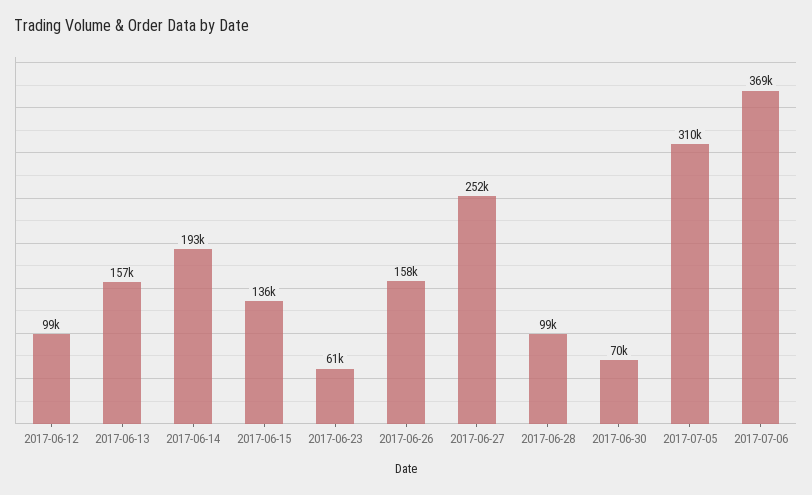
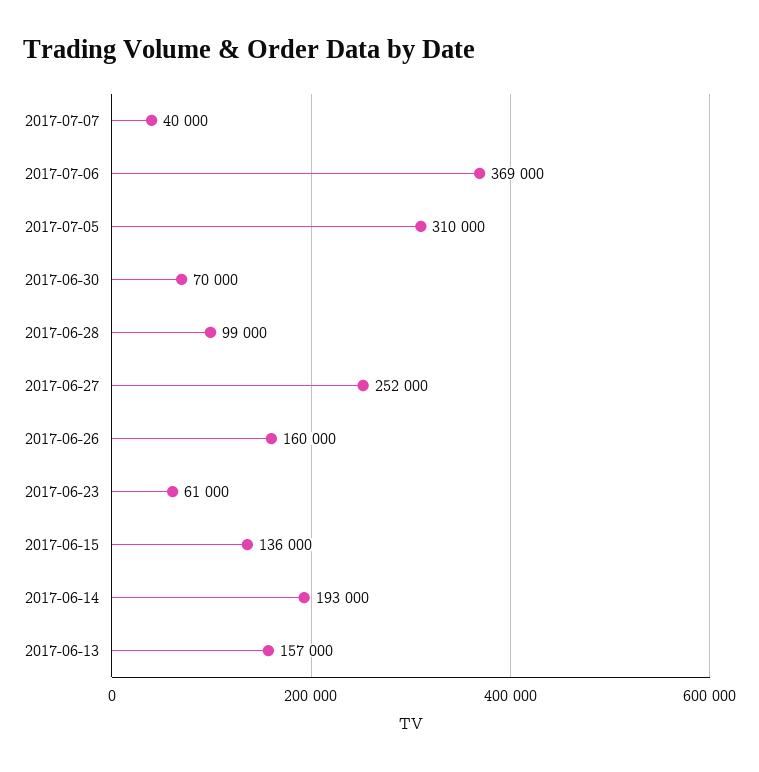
2017-06-12: 99000 -> none
2017-06-26: 158000 -> 160000
2017-07-07: none -> 40000

